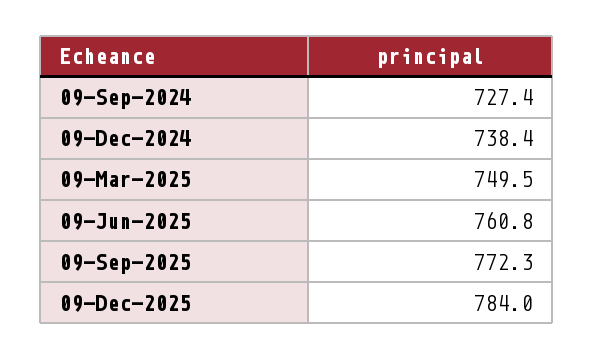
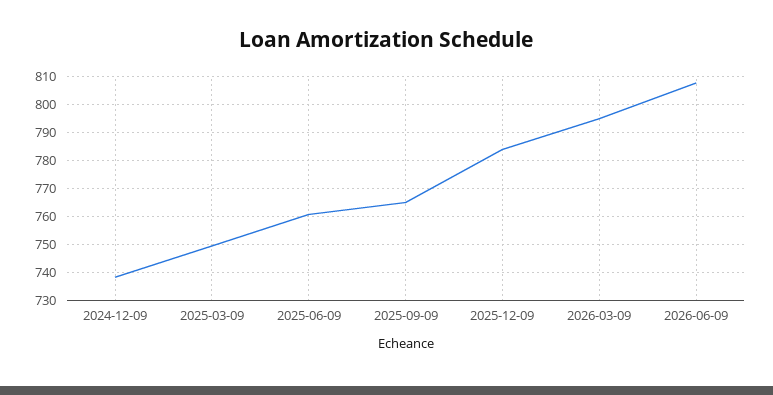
09-Sep-2024: 727.4 -> none
09-Sep-2025: 772.3 -> 765
2026-03-09: none -> 795
2026-06-09: none -> 807.5

